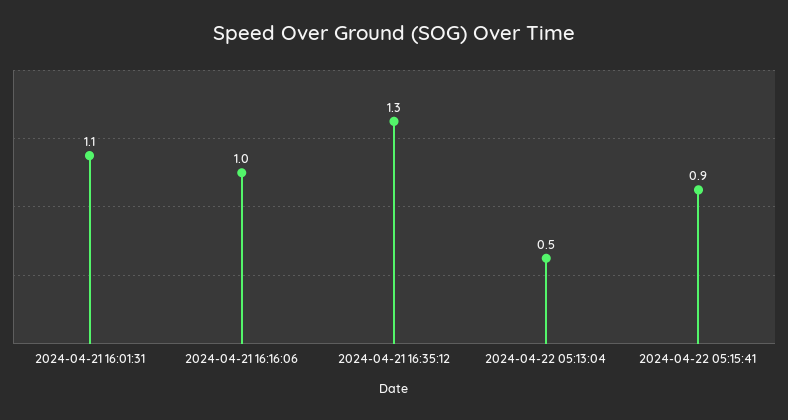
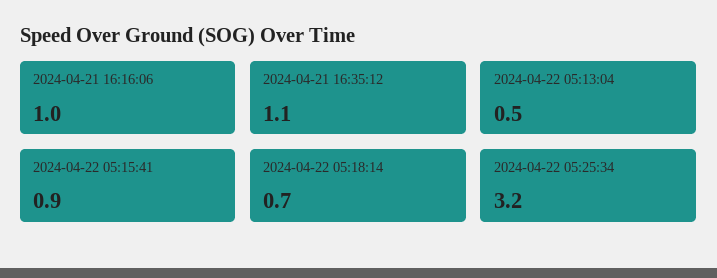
2024-04-21 16:01:31: 1.1 -> none
2024-04-21 16:35:12: 1.3 -> 1.1
2024-04-22 05:18:14: none -> 0.7
2024-04-22 05:25:34: none -> 3.2

